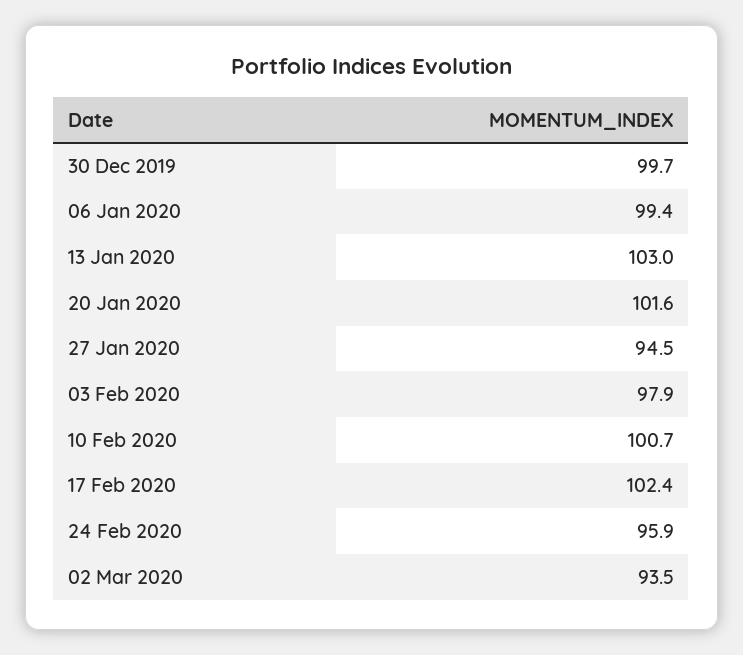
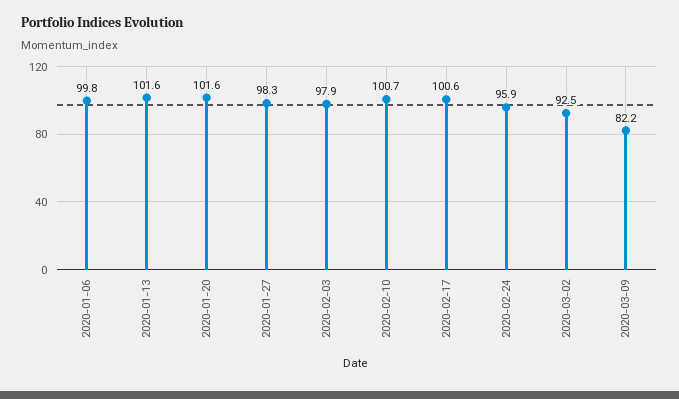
30 Dec 2019: 99.7 -> none
06 Jan 2020: 99.4 -> 99.8
13 Jan 2020: 103 -> 101.6
27 Jan 2020: 94.5 -> 98.3
17 Feb 2020: 102.4 -> 100.6
02 Mar 2020: 93.5 -> 92.5
2020-03-09: none -> 82.2

